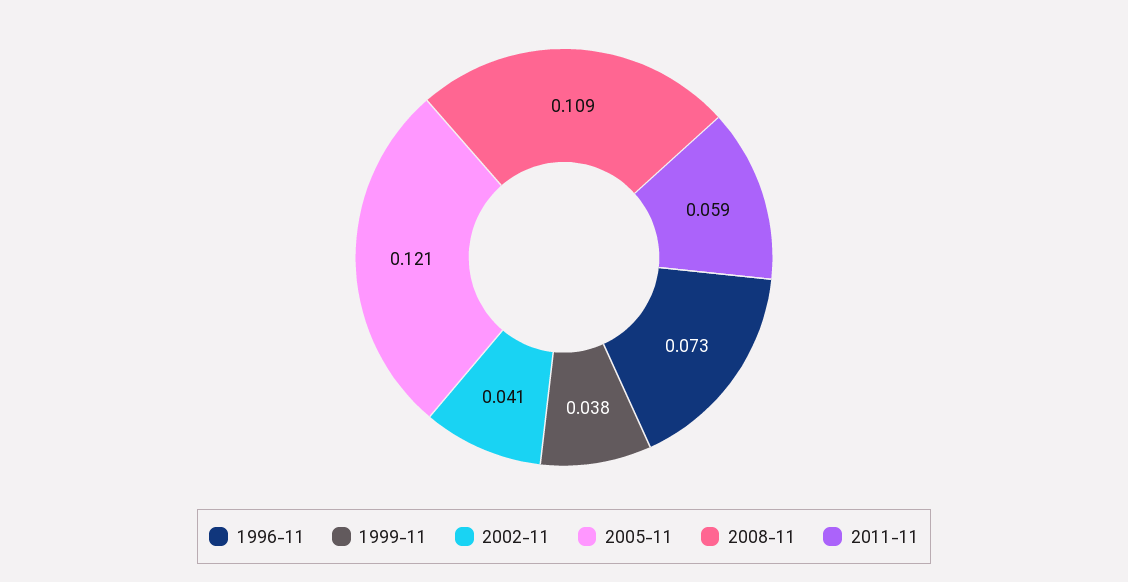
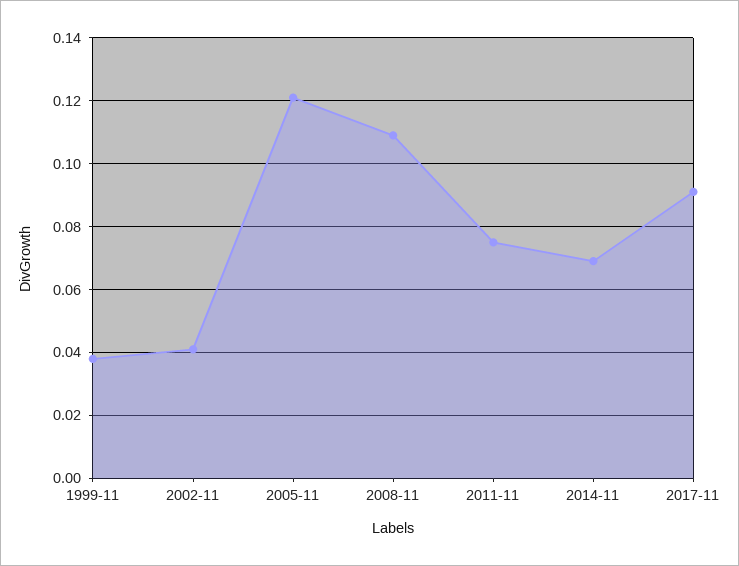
1996-11: 0.073 -> none
2011-11: 0.059 -> 0.075
2014-11: none -> 0.07
2017-11: none -> 0.09

